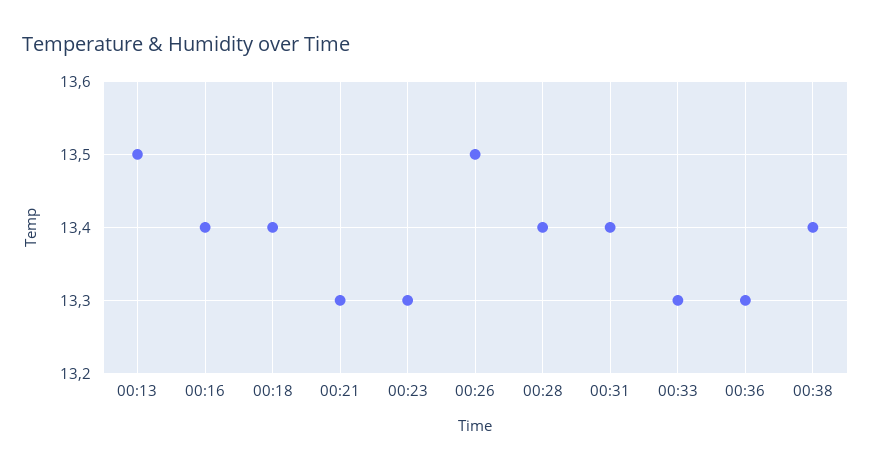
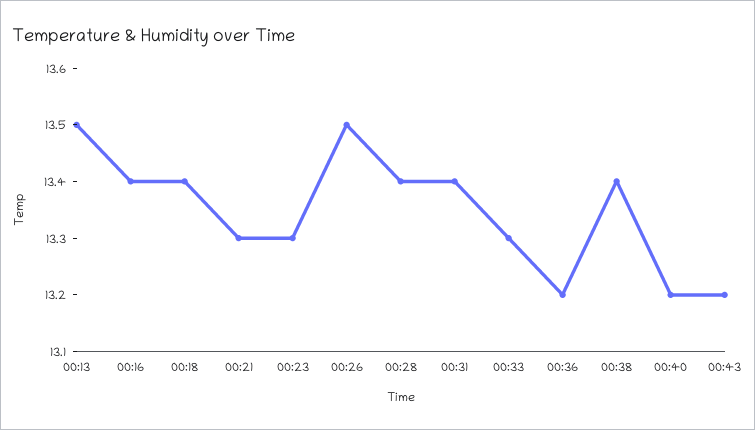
00:36: 13.3 -> 13.2
00:40: none -> 13.2
00:43: none -> 13.2

